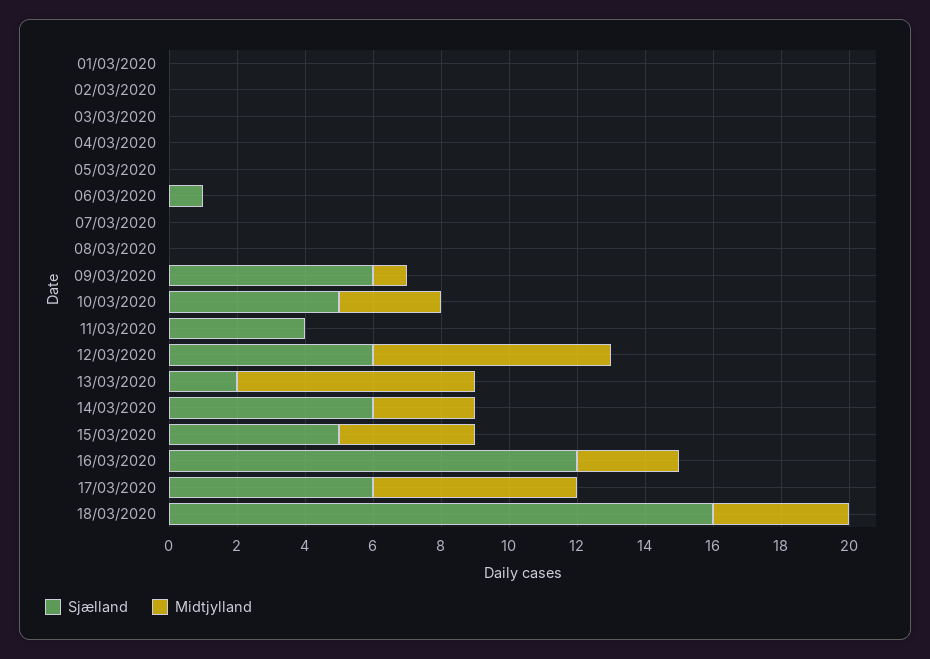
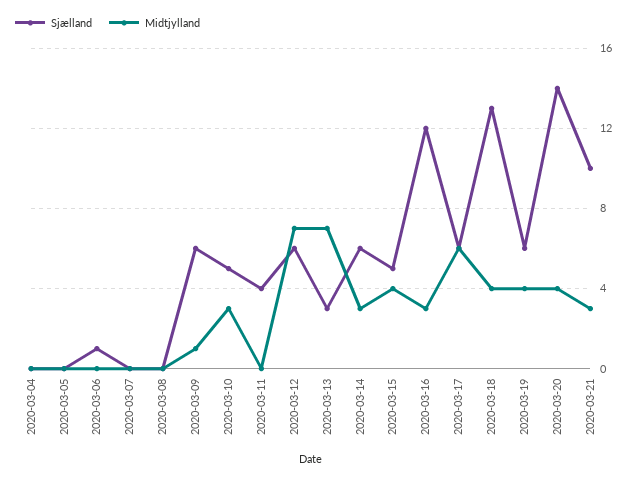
Sjælland, 01/03/2020: 0 -> none
Midtjylland, 01/03/2020: 0 -> none
Sjælland, 02/03/2020: 0 -> none
Midtjylland, 02/03/2020: 0 -> none
Sjælland, 03/03/2020: 0 -> none
Midtjylland, 03/03/2020: 0 -> none
Sjælland, 13/03/2020: 2 -> 3
Sjælland, 18/03/2020: 16 -> 13
Sjælland, 2020-03-19: none -> 6
Midtjylland, 2020-03-19: none -> 4
Sjælland, 2020-03-20: none -> 14
Midtjylland, 2020-03-20: none -> 4
Sjælland, 2020-03-21: none -> 10
Midtjylland, 2020-03-21: none -> 3

